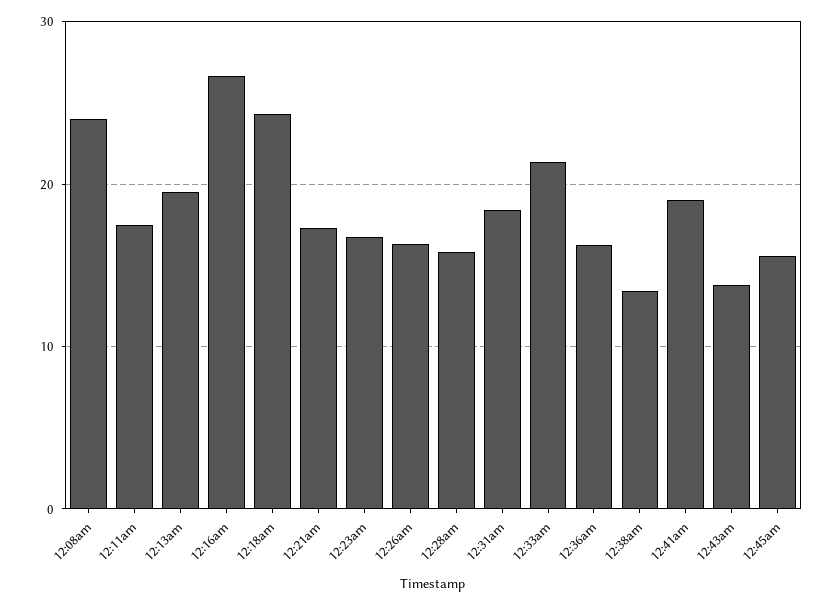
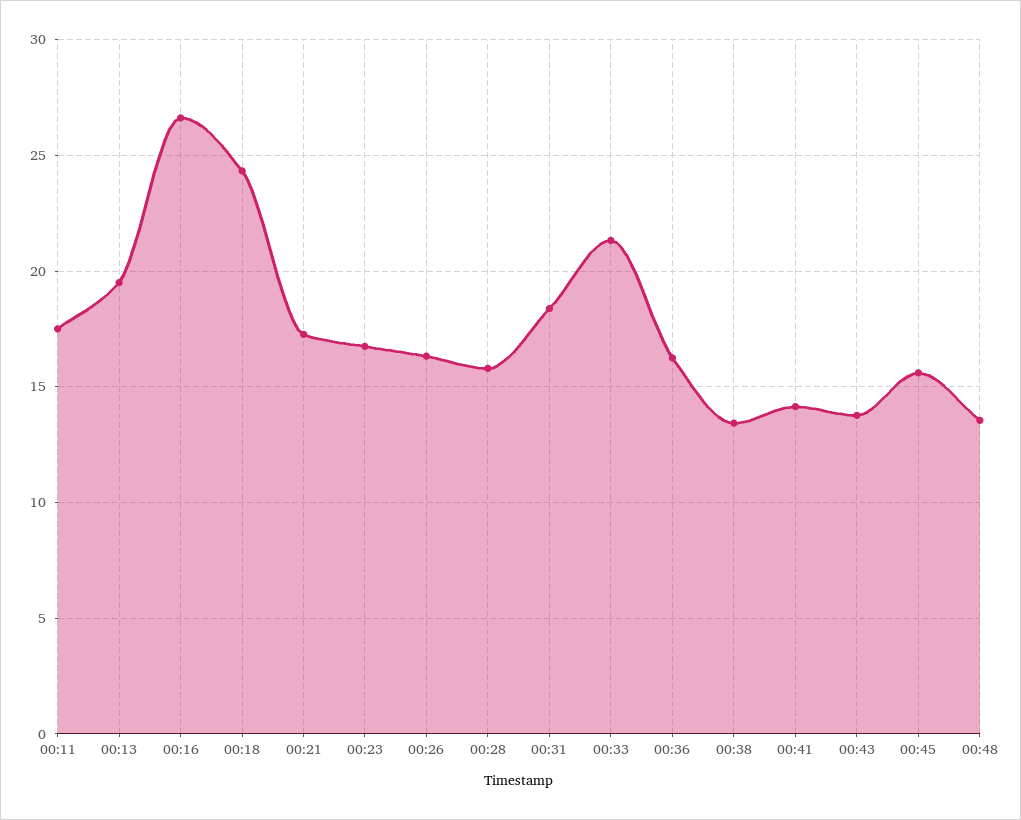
12:08am: 24 -> none
12:41am: 19 -> 14
00:48: none -> 13.5

